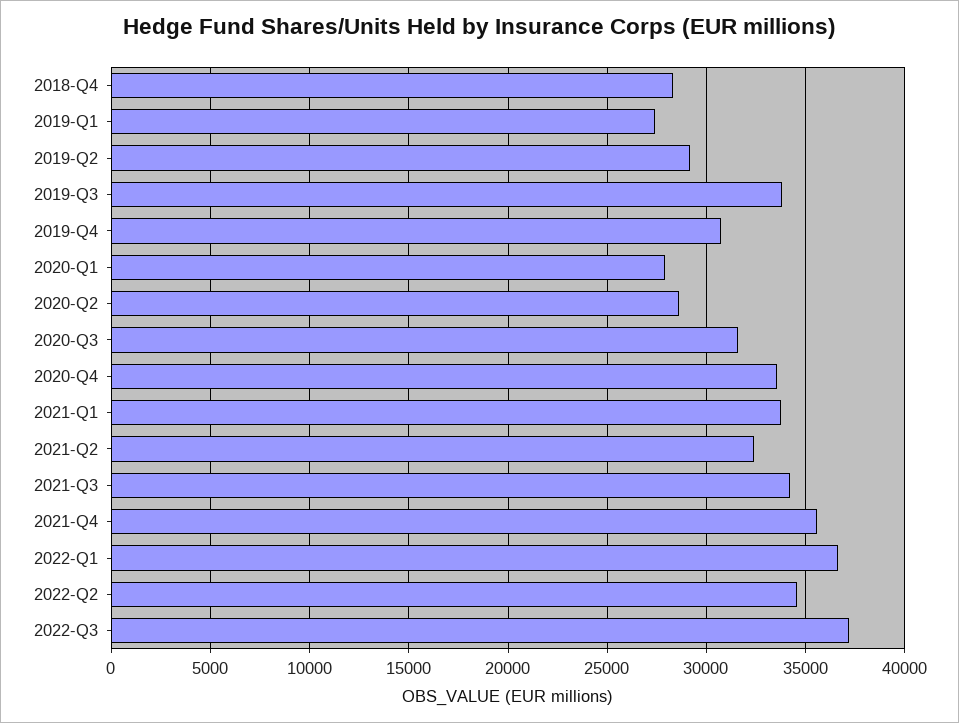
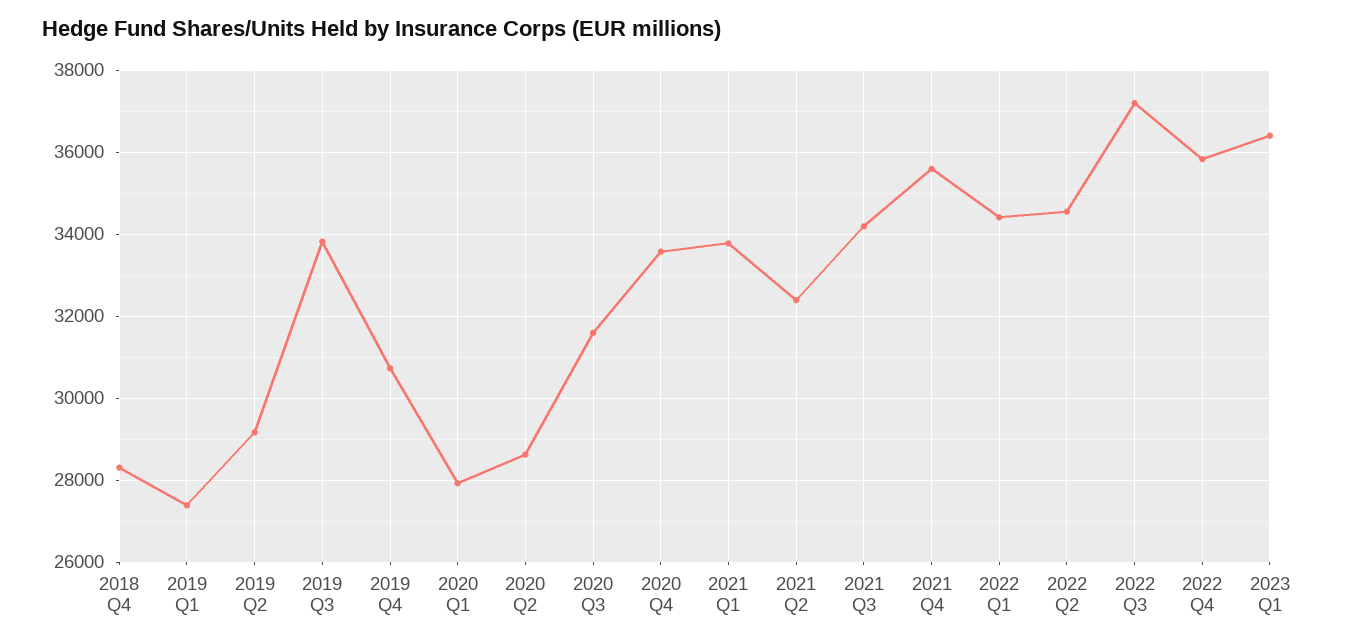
2022-Q1: 36500 -> 34400
2022 Q4: none -> 35800
2023 Q1: none -> 36400

